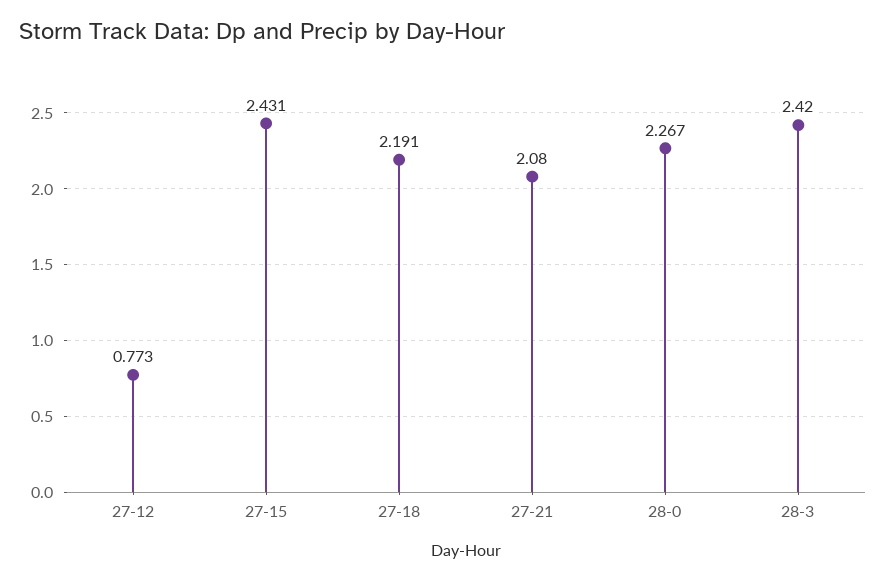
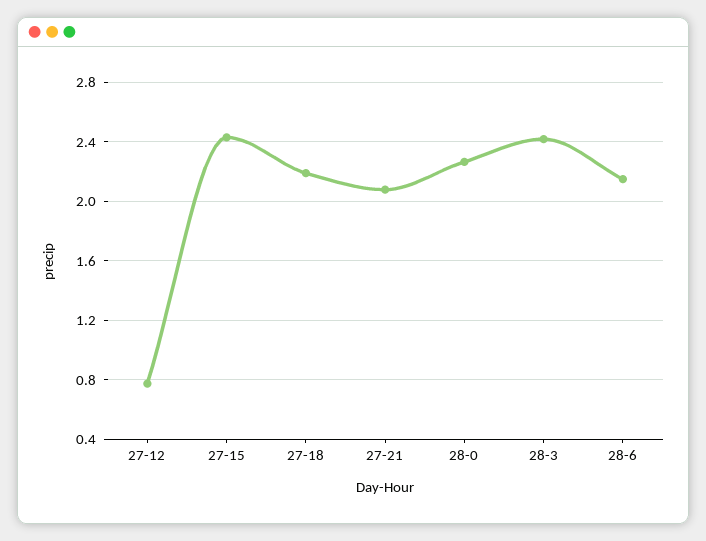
28-6: none -> 2.15

